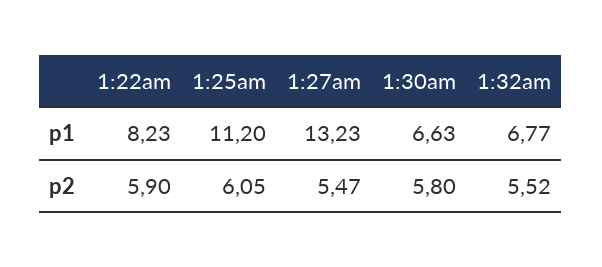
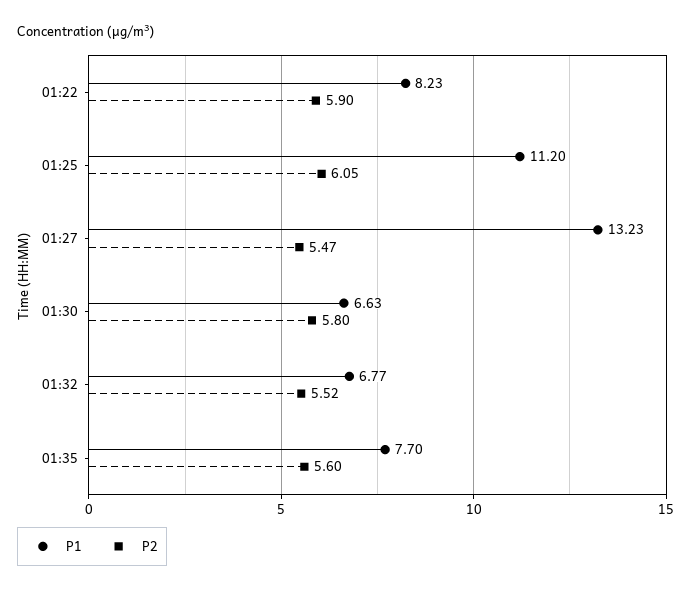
p1, 01:35: none -> 7.7
p2, 01:35: none -> 5.6

